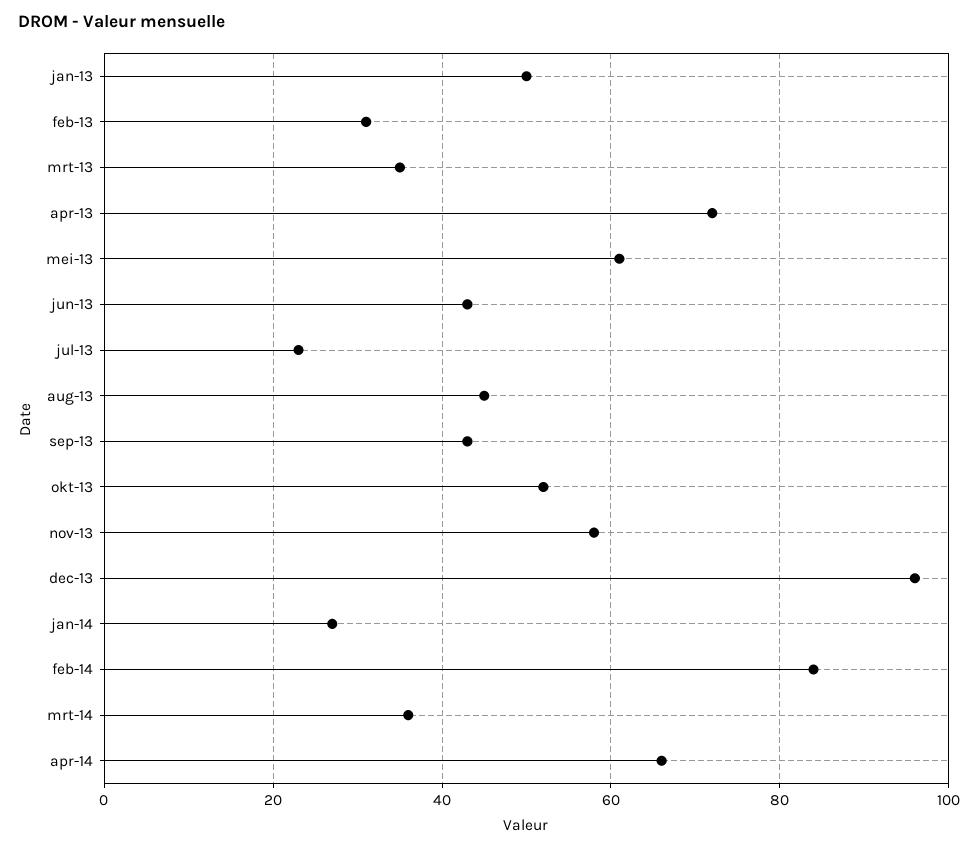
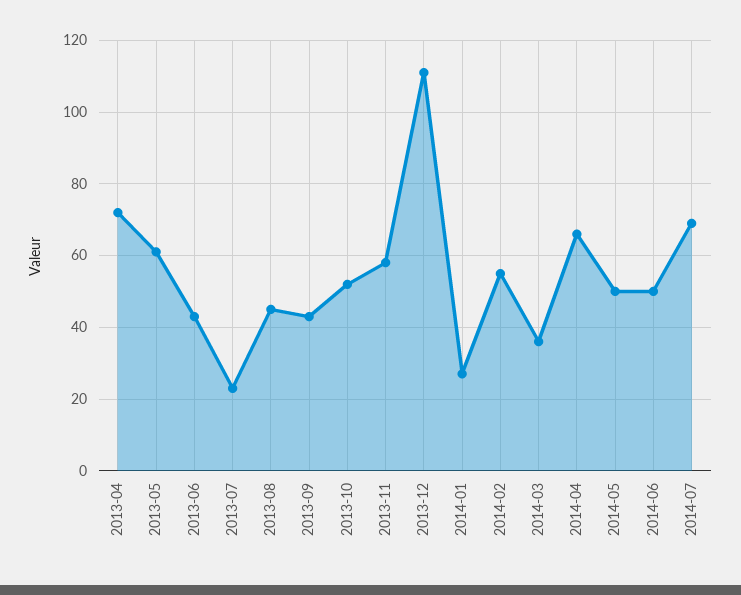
jan-13: 50 -> none
feb-13: 30 -> none
mrt-13: 35 -> none
dec-13: 95 -> 110
feb-14: 85 -> 55
2014-05: none -> 50
2014-06: none -> 50
2014-07: none -> 70

